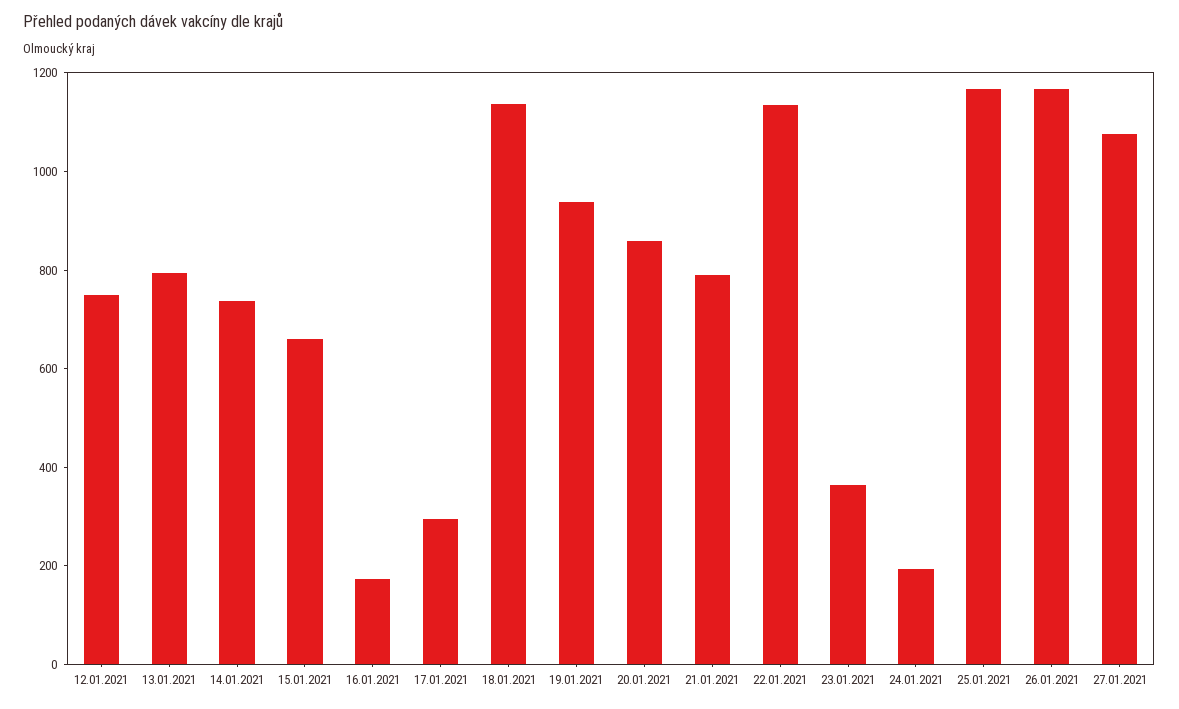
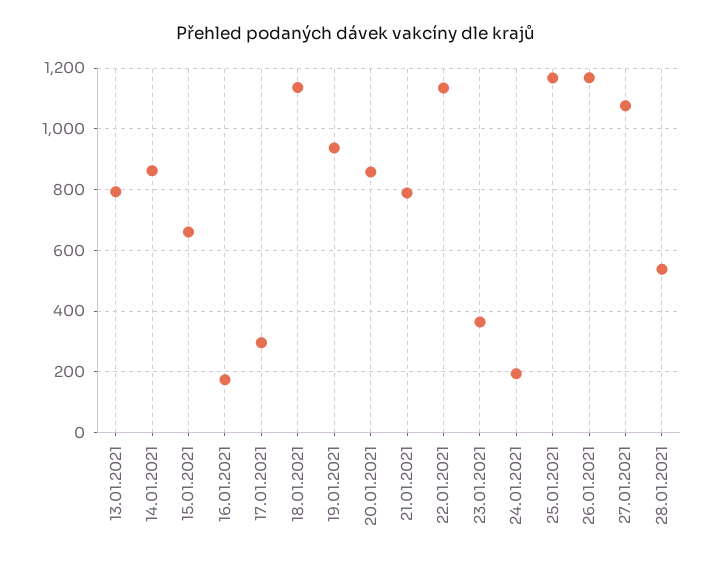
12.01.2021: 750 -> none
14.01.2021: 750 -> 860
28.01.2021: none -> 540

